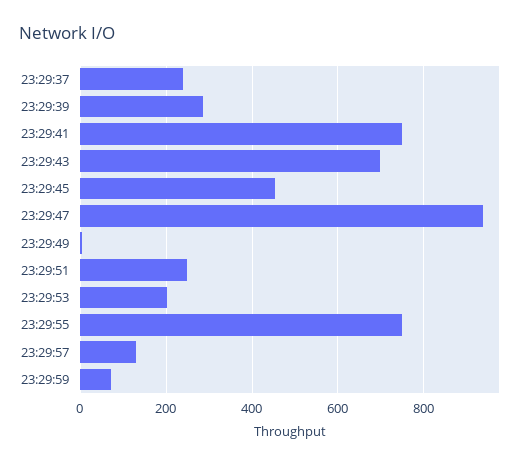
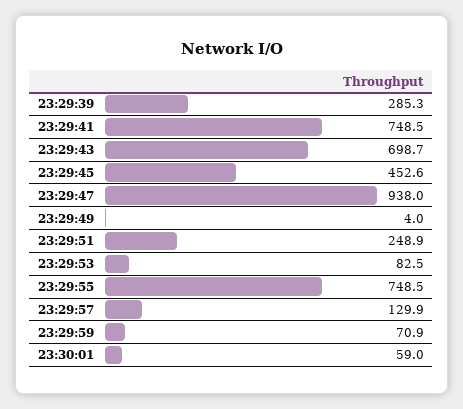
23:29:37: 240 -> none
23:29:53: 200 -> 82.5
23:30:01: none -> 59

